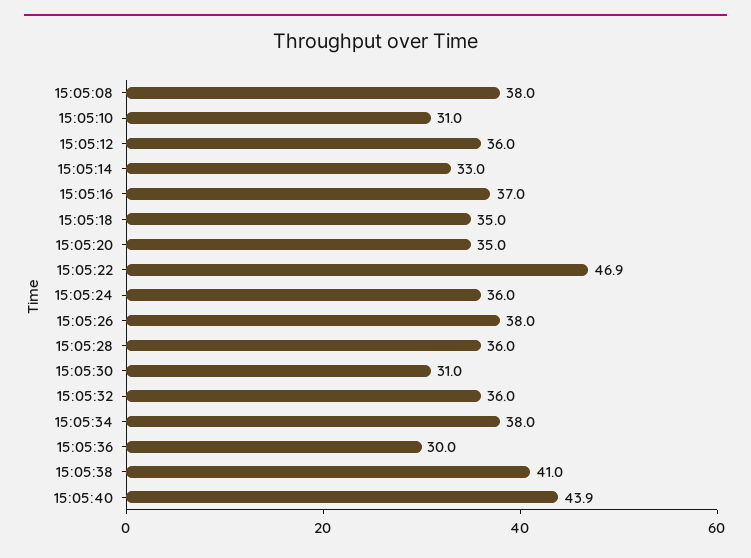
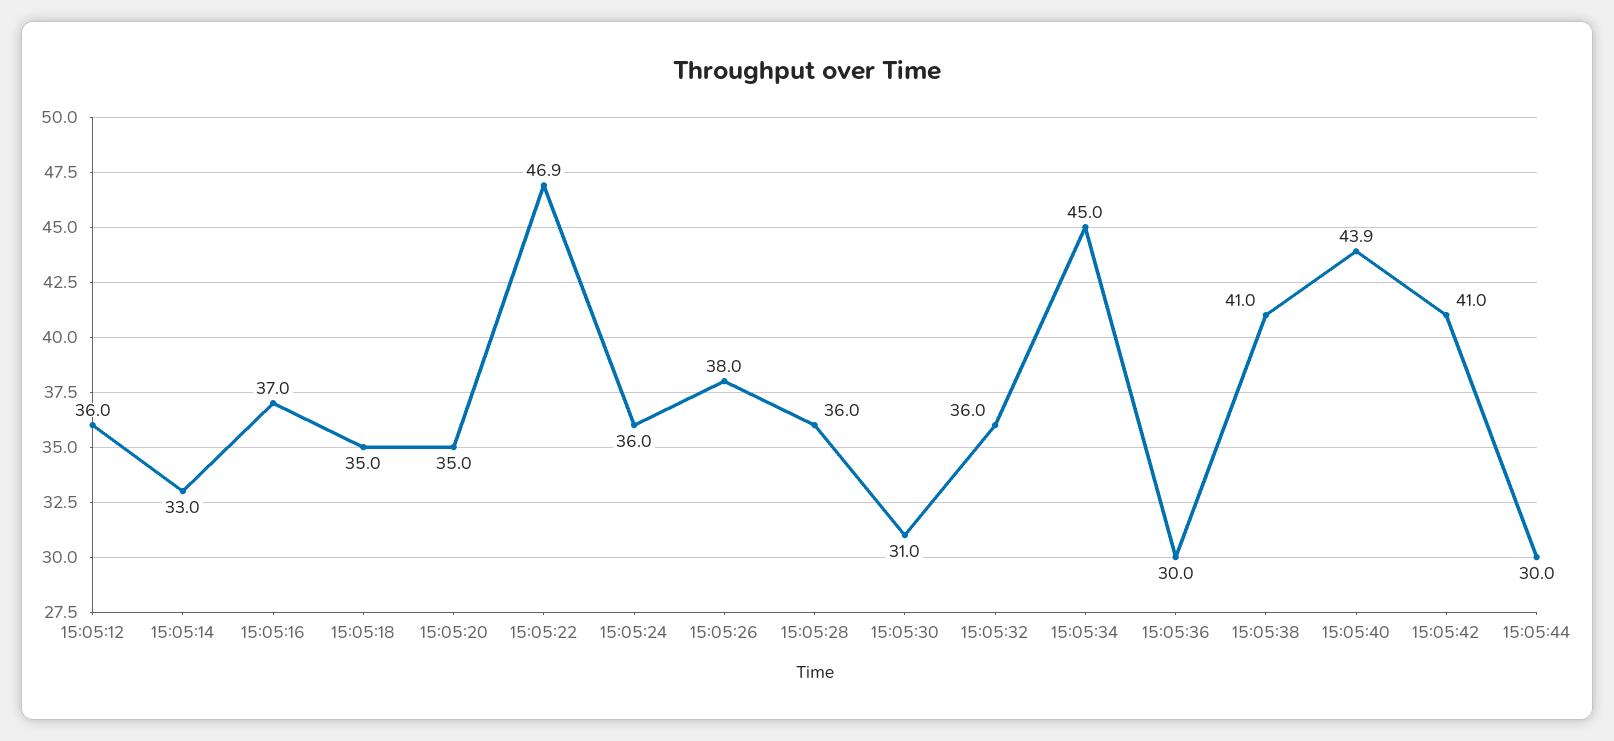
15:05:08: 38 -> none
15:05:10: 31 -> none
15:05:34: 38 -> 45
15:05:42: none -> 41
15:05:44: none -> 30

